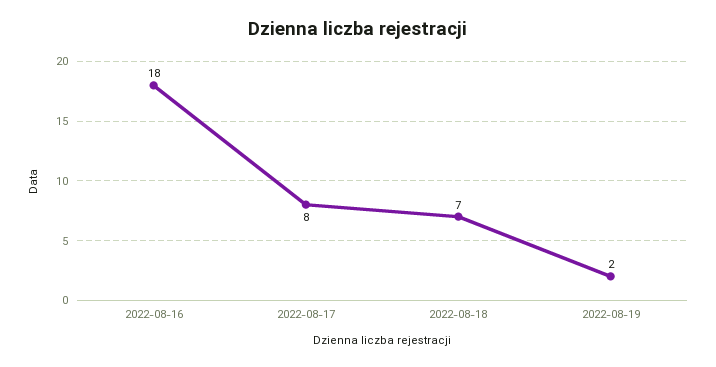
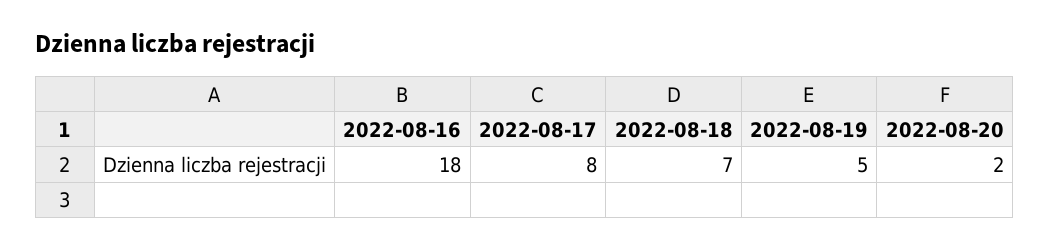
2022-08-19: 2 -> 5
2022-08-20: none -> 2

